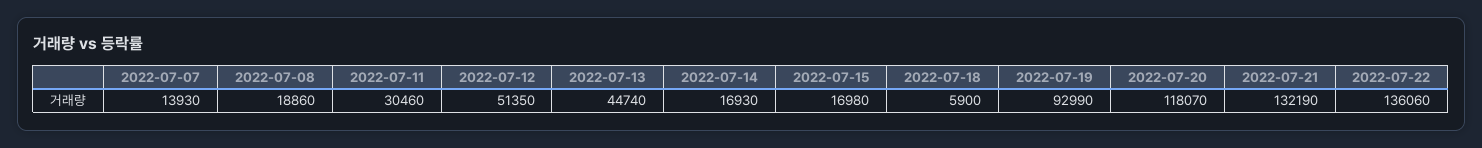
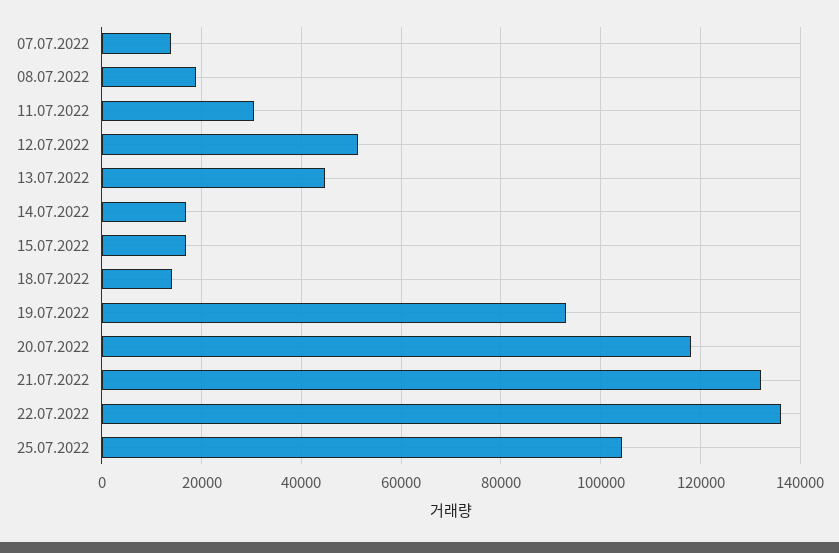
2022-07-18: 5900 -> 14000
25.07.2022: none -> 104000

